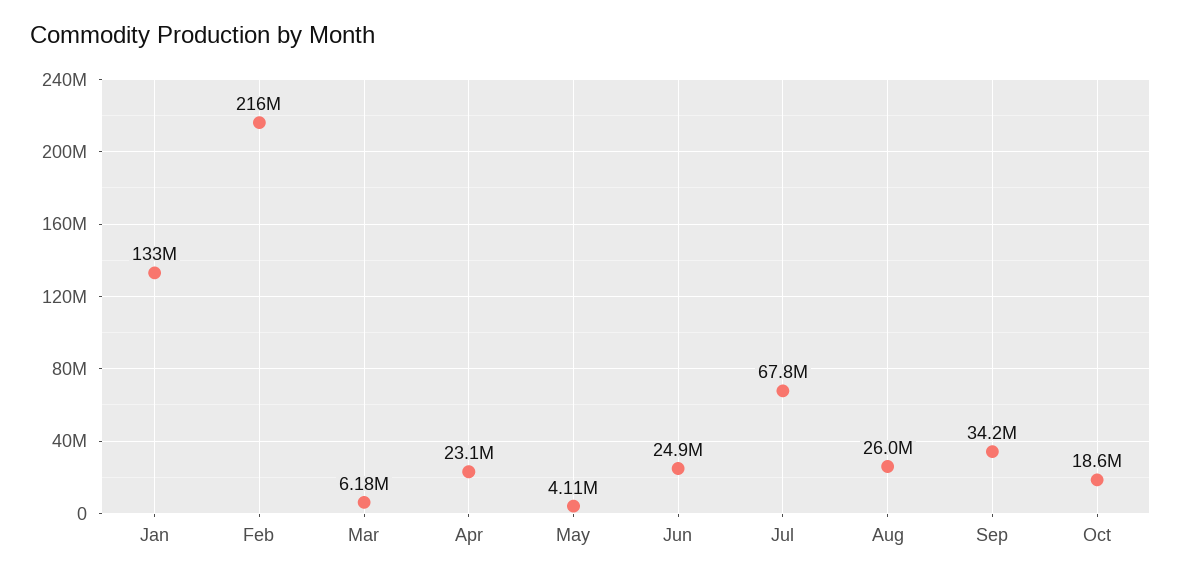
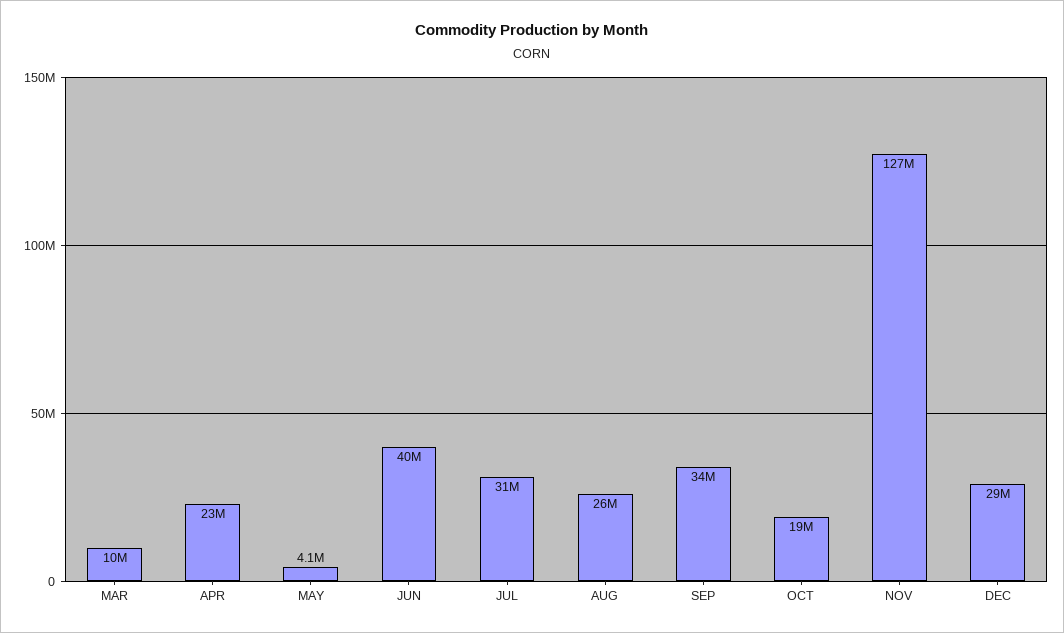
Jan: 133000000 -> none
Feb: 216000000 -> none
Mar: 6180000 -> 10000000
Jun: 24900000 -> 40000000
Jul: 67800000 -> 31000000
NOV: none -> 127000000
DEC: none -> 29000000

